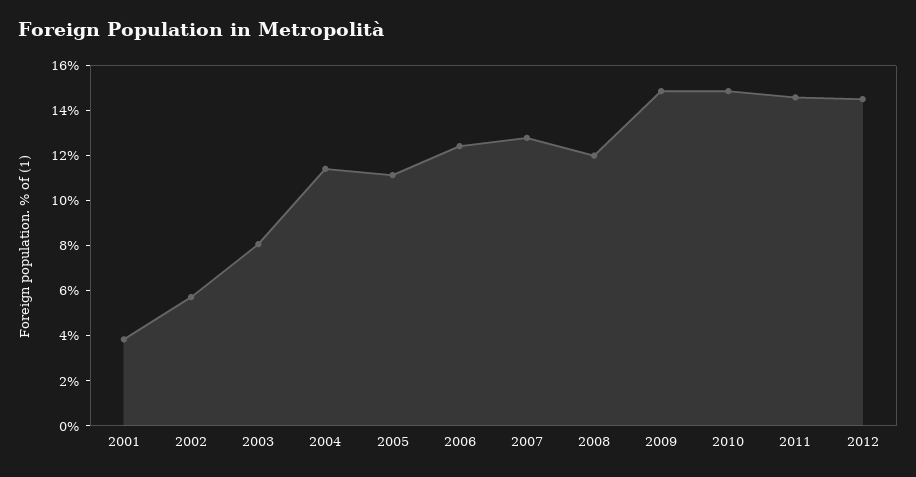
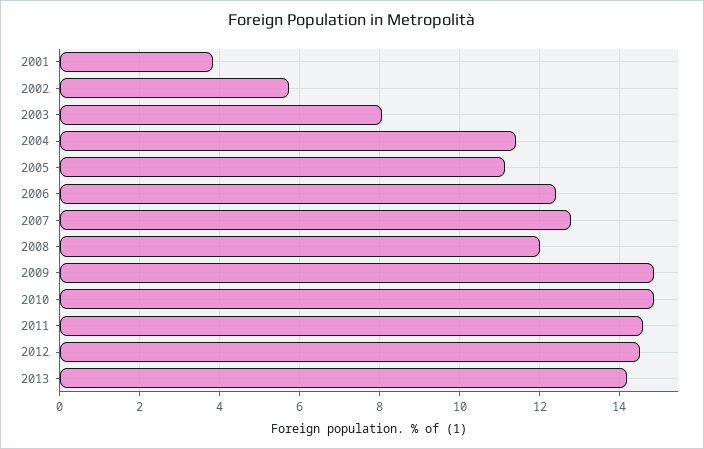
2013: none -> 14.2

